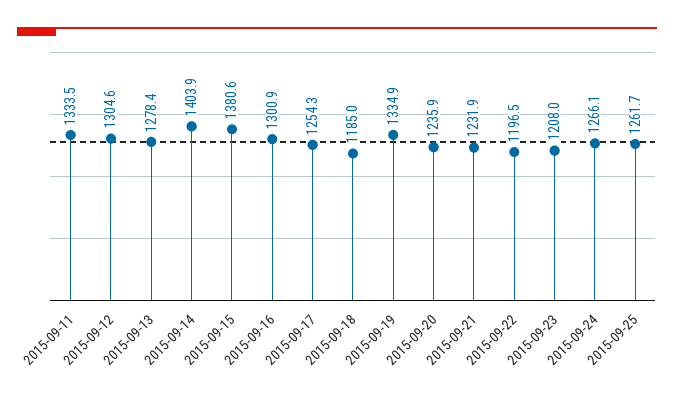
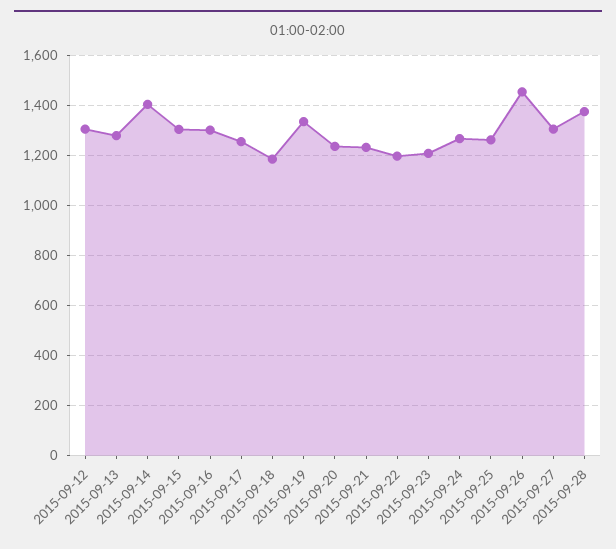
2015-09-11: 1333.5 -> none
2015-09-15: 1380.6 -> 1300
2015-09-26: none -> 1450
2015-09-27: none -> 1300
2015-09-28: none -> 1375

